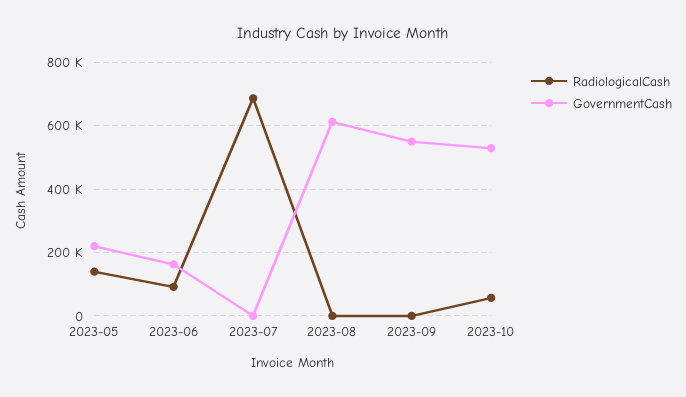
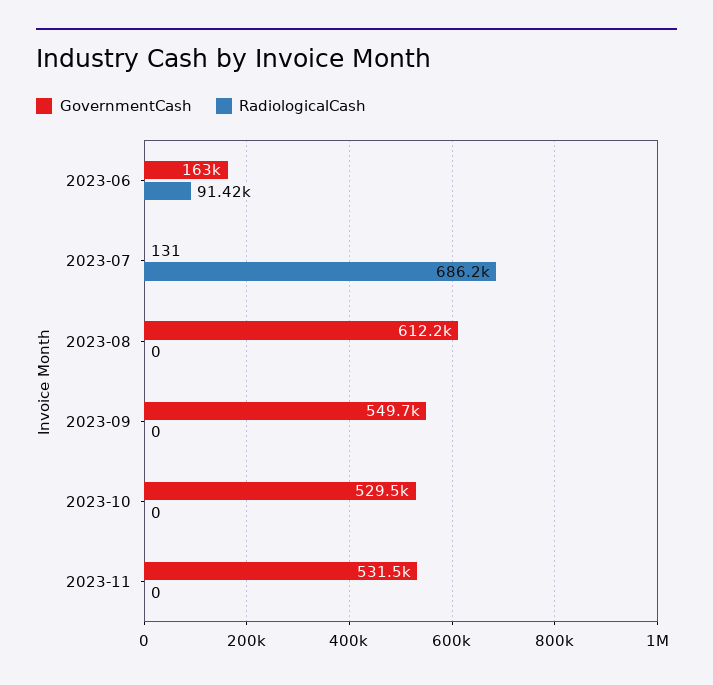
RadiologicalCash, 2023-05: 140000 -> none
GovernmentCash, 2023-05: 220000 -> none
RadiologicalCash, 2023-10: 60000 -> 0
GovernmentCash, 2023-11: none -> 531500
RadiologicalCash, 2023-11: none -> 0

